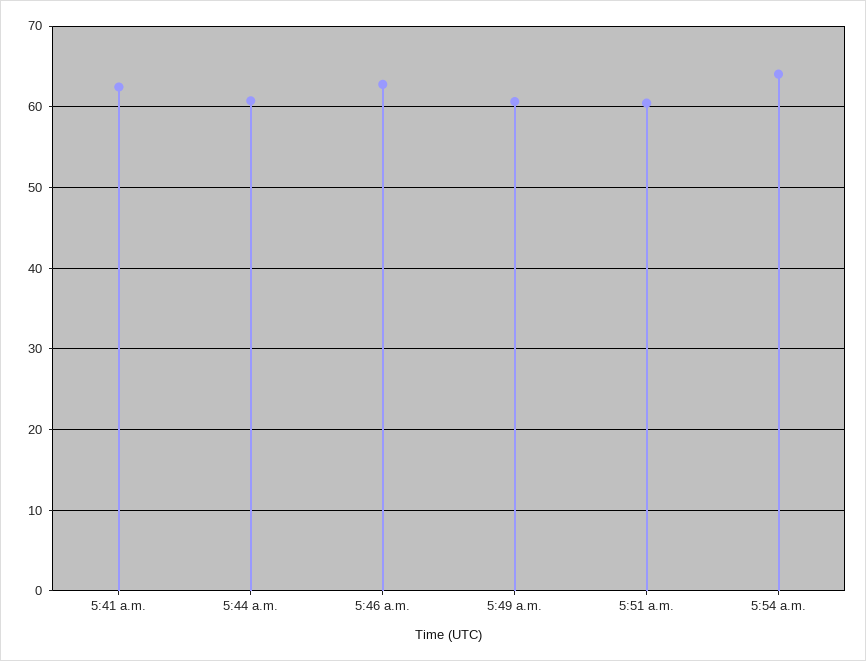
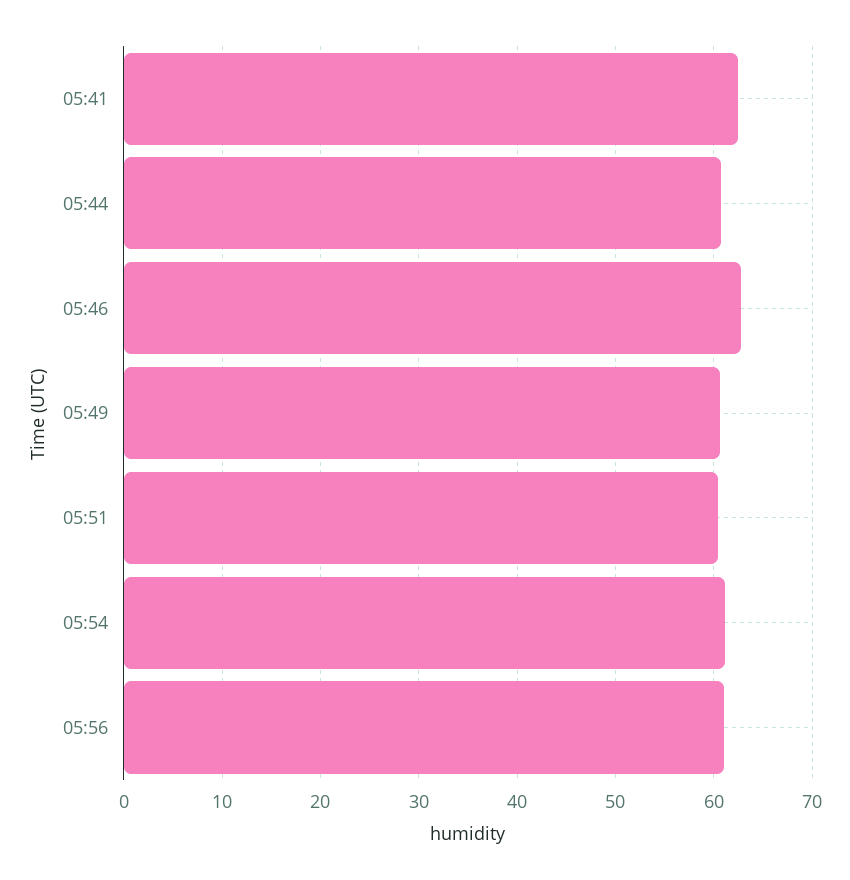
5:54 a.m.: 64 -> 61
05:56: none -> 61

